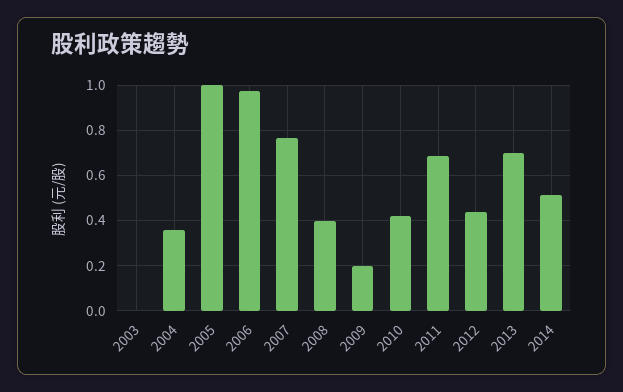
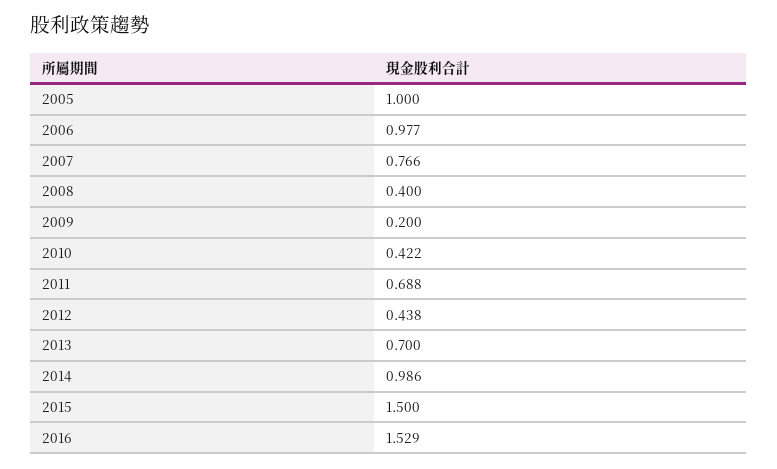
2003: 0 -> none
2004: 0.35 -> none
2014: 0.5 -> 0.986
2015: none -> 1.5
2016: none -> 1.529

